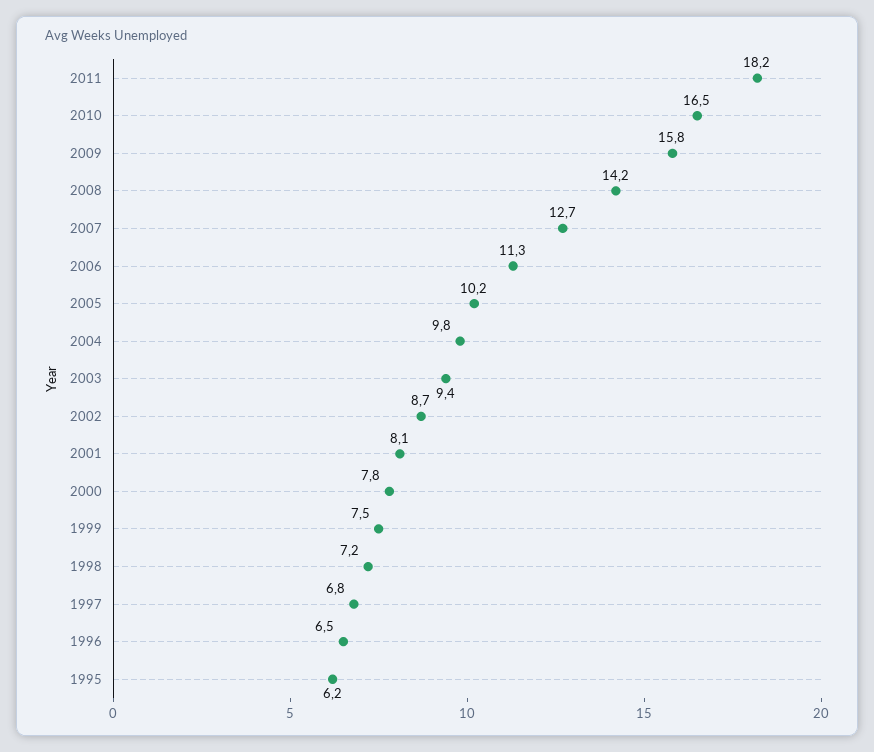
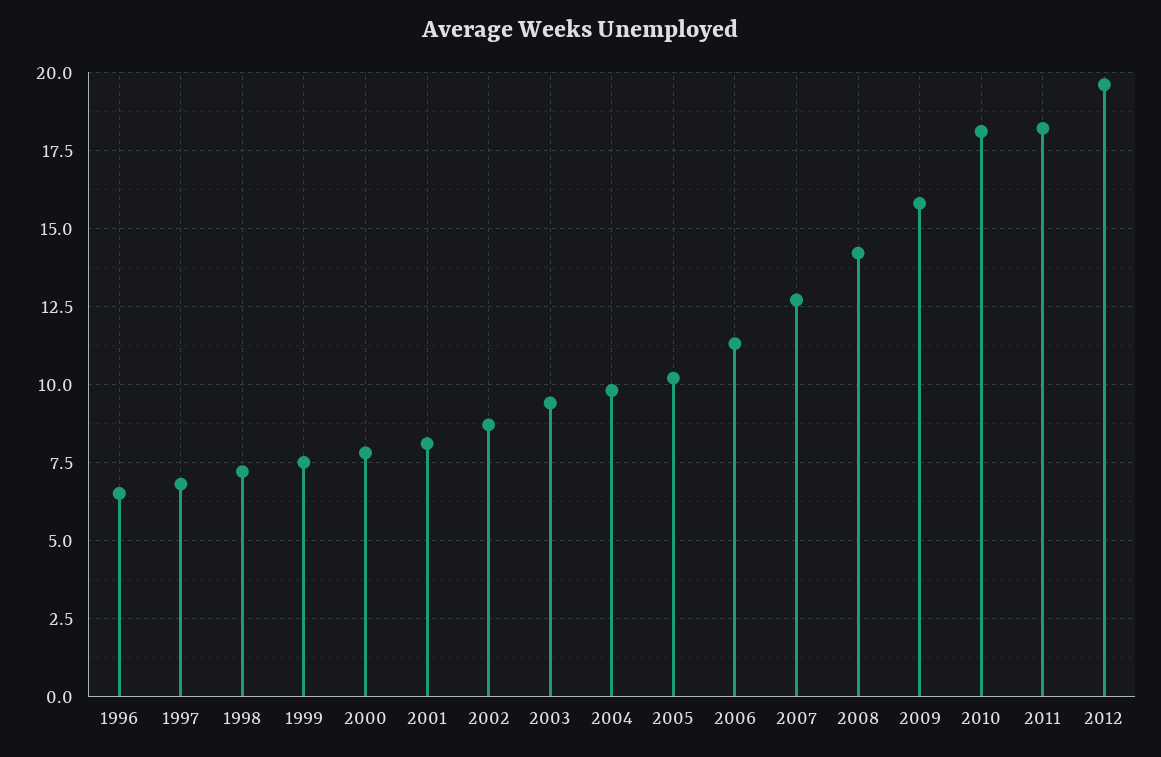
2010: 16.5 -> 18
1995: 6.2 -> none
2012: none -> 19.5

